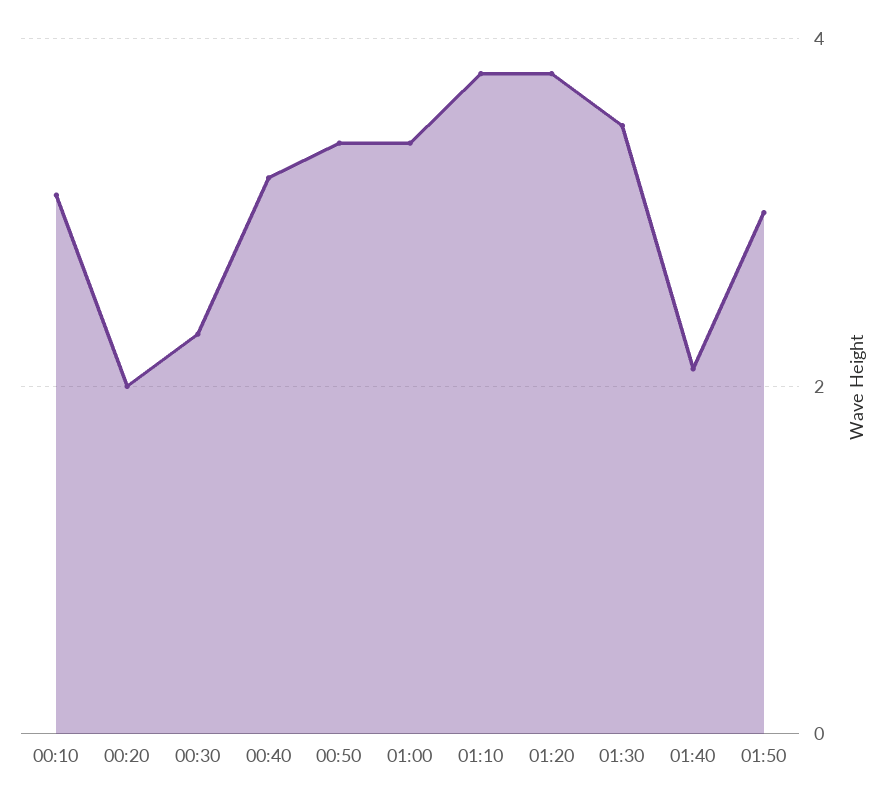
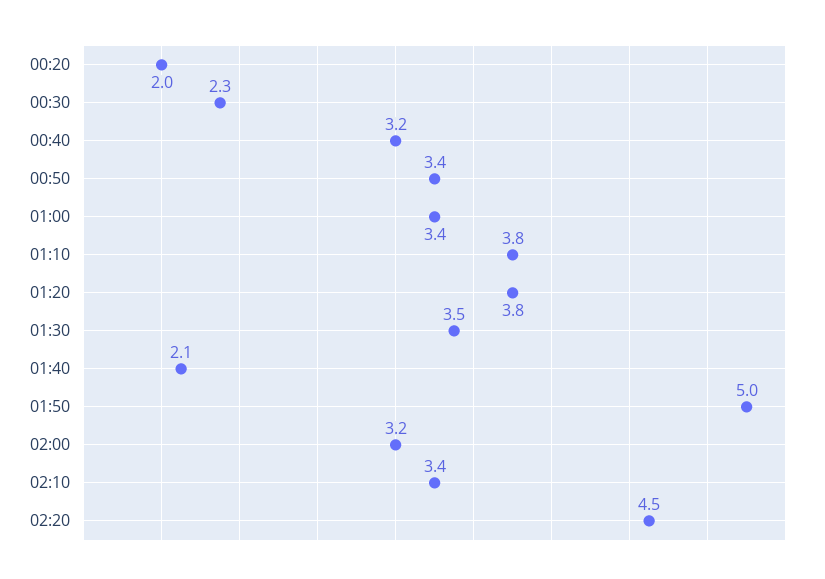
00:10: 3 -> none
01:50: 3 -> 5
02:00: none -> 3.2
02:10: none -> 3.4
02:20: none -> 4.5

